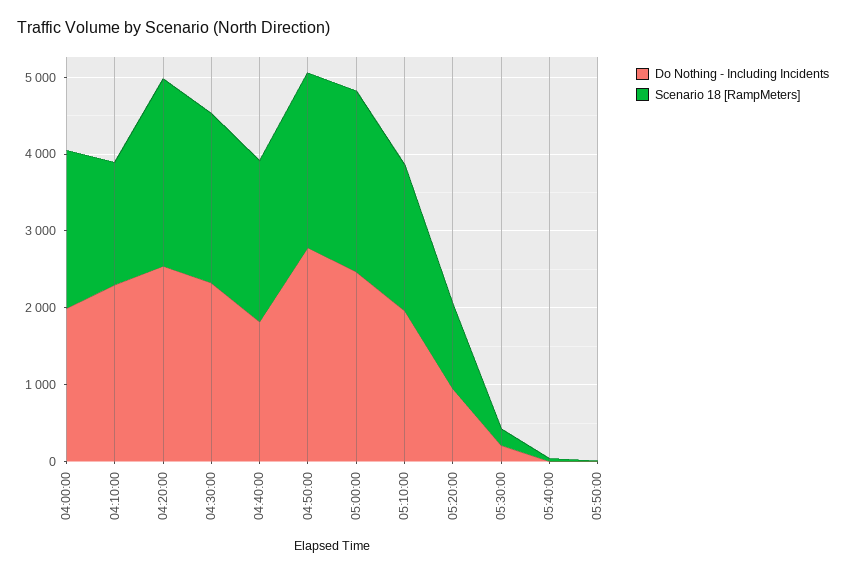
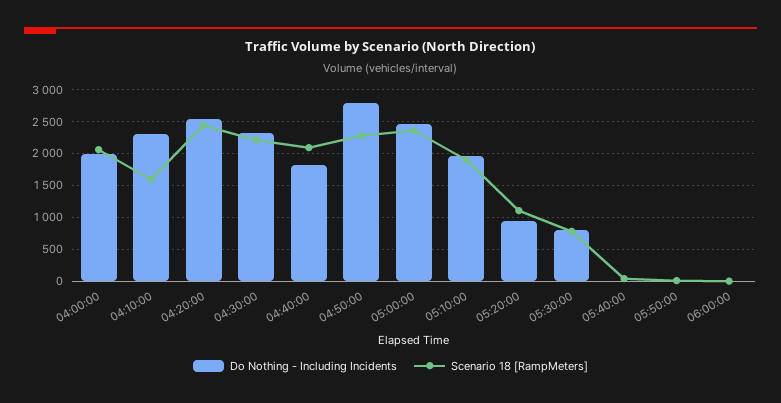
Do Nothing - Including Incidents, 05:30:00: 200 -> 800
Scenario 18 [RampMeters], 05:30:00: 200 -> 800
Do Nothing - Including Incidents, 06:00:00: none -> 0
Scenario 18 [RampMeters], 06:00:00: none -> 0

